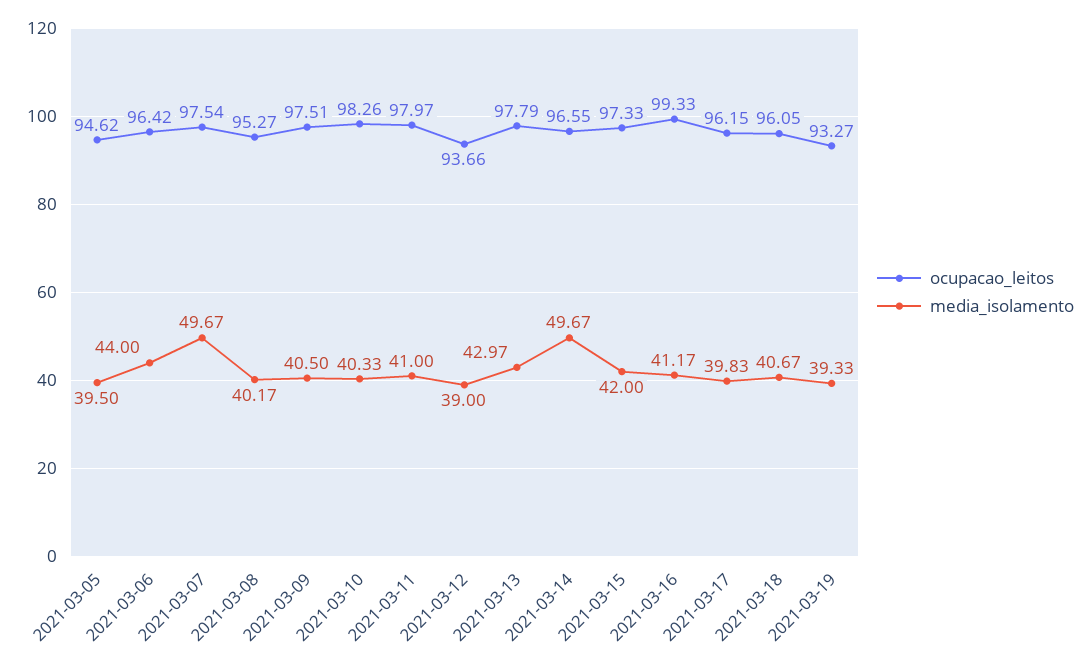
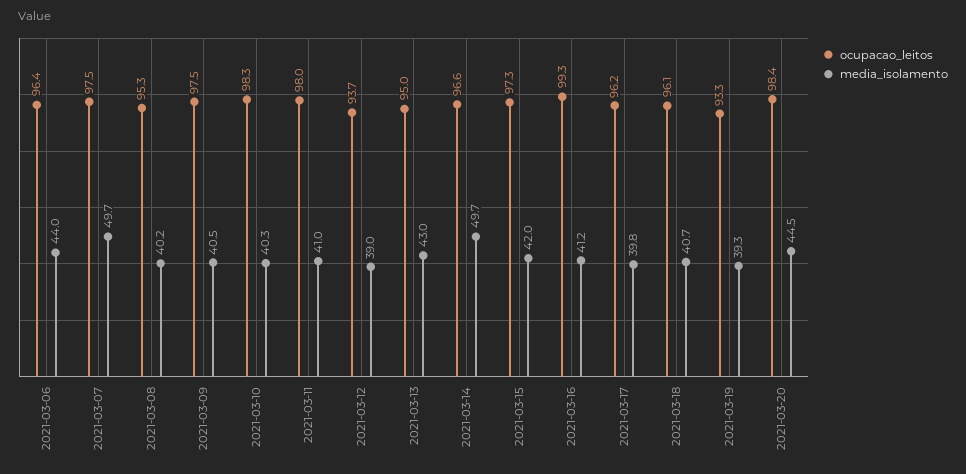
ocupacao_leitos, 2021-03-05: 94.62 -> none
media_isolamento, 2021-03-05: 39.5 -> none
ocupacao_leitos, 2021-03-13: 97.79 -> 95
ocupacao_leitos, 2021-03-20: none -> 98.4
media_isolamento, 2021-03-20: none -> 44.5

